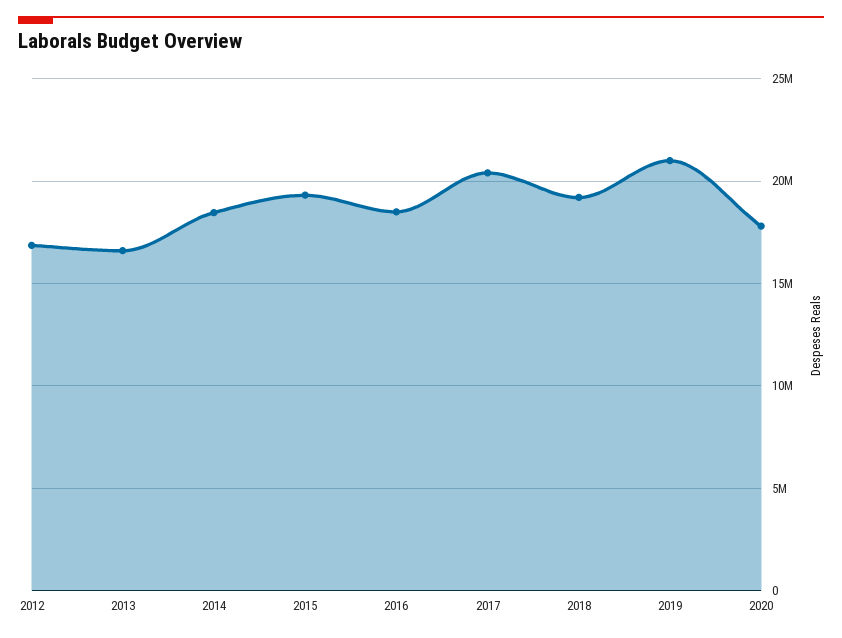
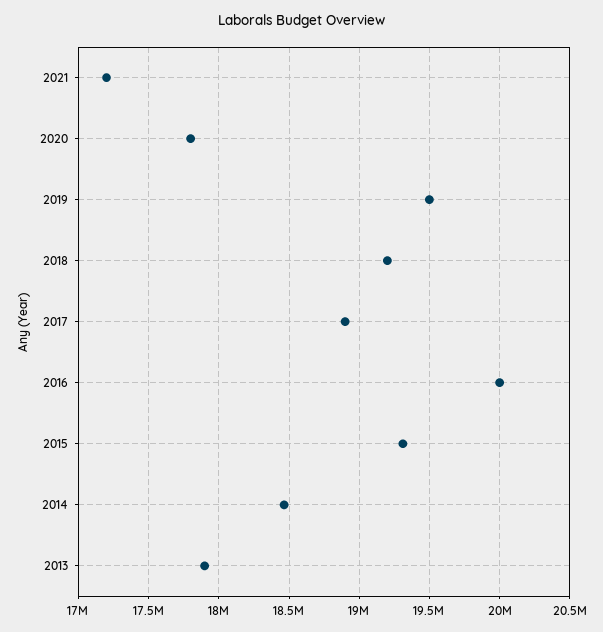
2012: 17000000 -> none
2013: 16500000 -> 17900000
2016: 18500000 -> 20000000
2017: 20500000 -> 18900000
2019: 21000000 -> 19500000
2021: none -> 17200000

